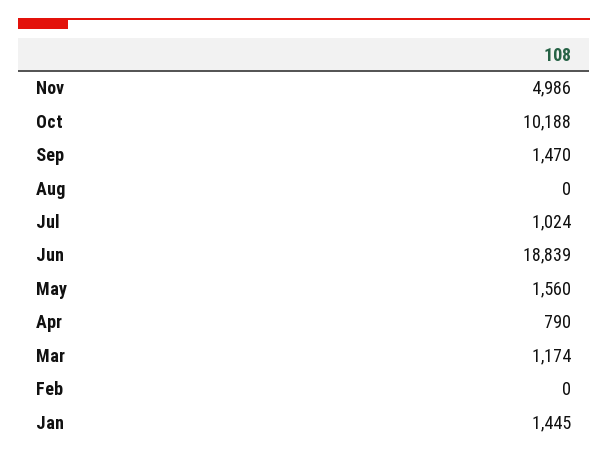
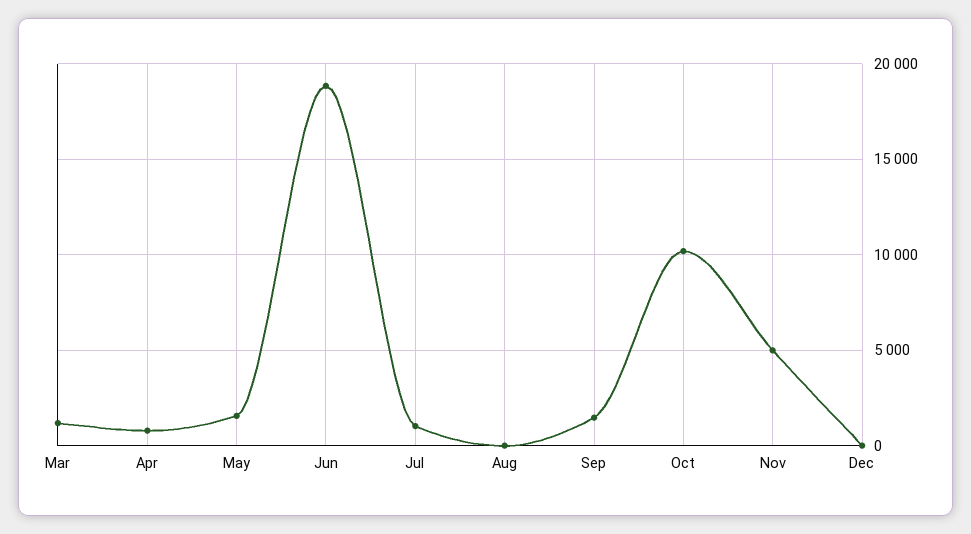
Feb: 0 -> none
Jan: 1445 -> none
Dec: none -> 0

